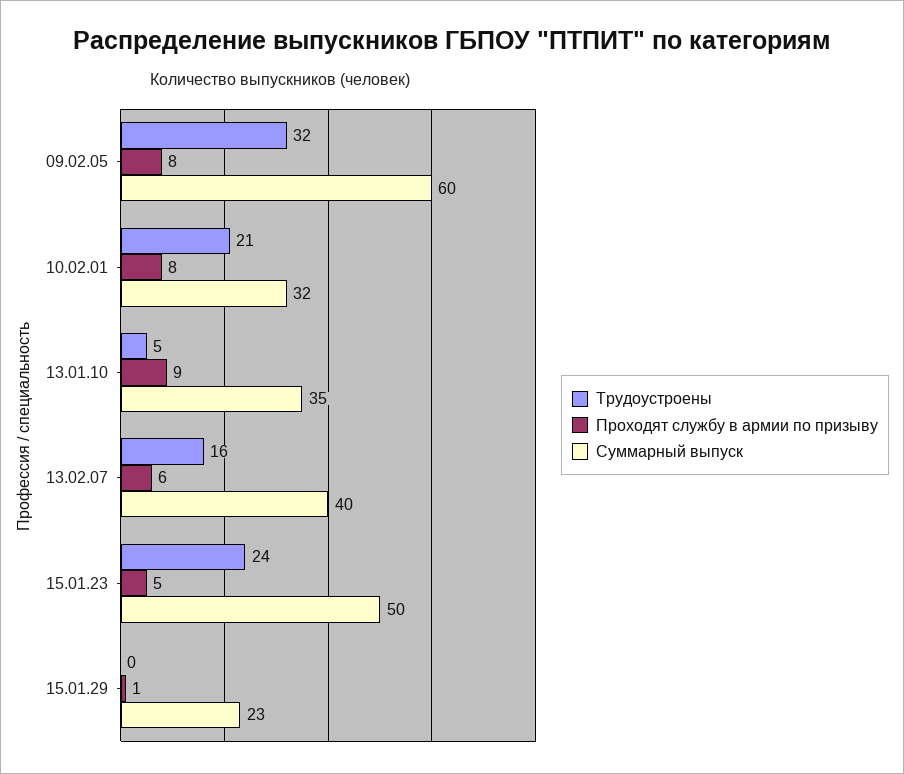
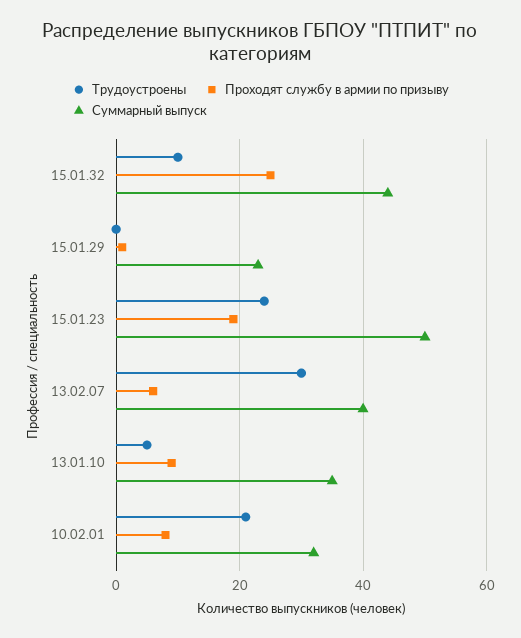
Трудоустроены, 09.02.05: 32 -> none
Проходят службу в армии по призыву, 09.02.05: 8 -> none
Суммарный выпуск, 09.02.05: 60 -> none
Трудоустроены, 13.02.07: 16 -> 30
Проходят службу в армии по призыву, 15.01.23: 5 -> 20
Трудоустроены, 15.01.32: none -> 10
Проходят службу в армии по призыву, 15.01.32: none -> 25
Суммарный выпуск, 15.01.32: none -> 45

